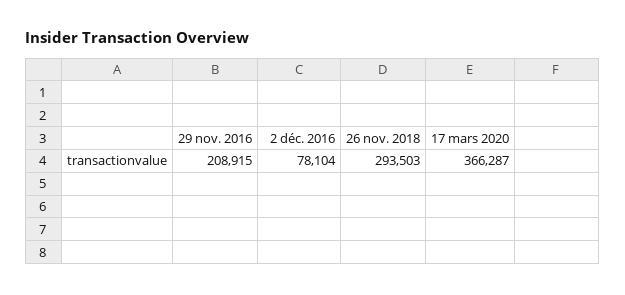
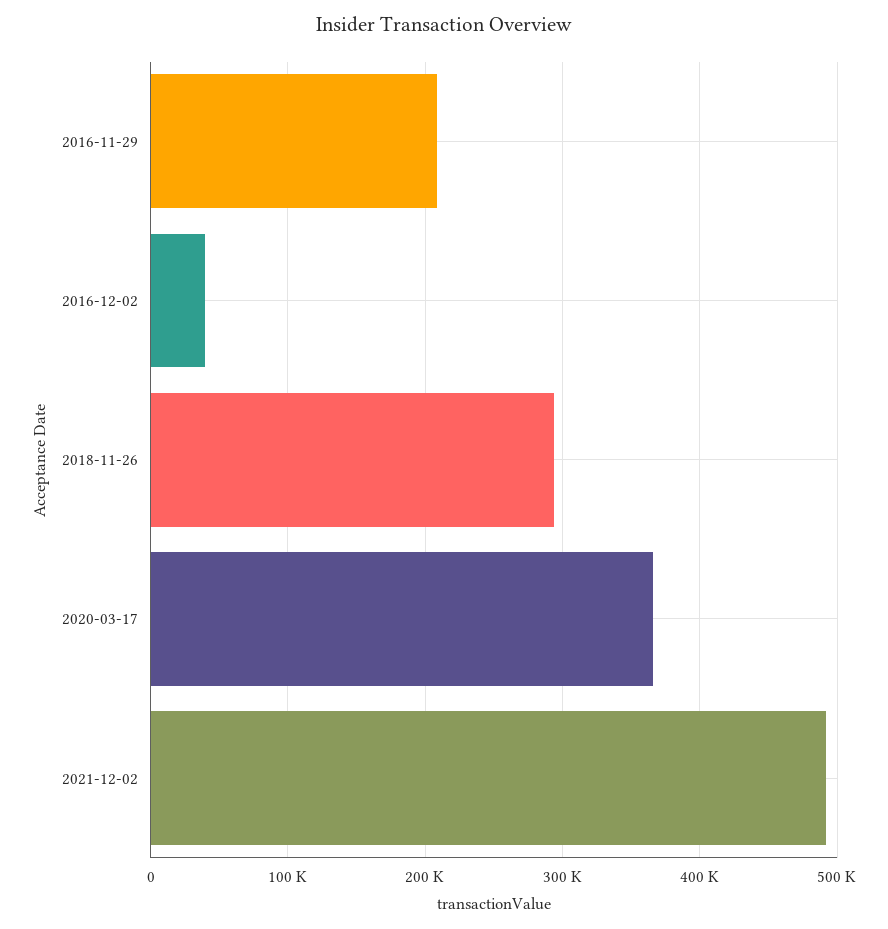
2 déc. 2016: 78104 -> 40000
2021-12-02: none -> 490000

